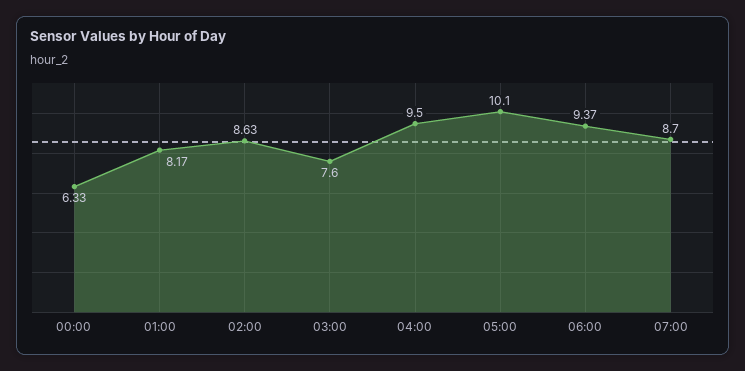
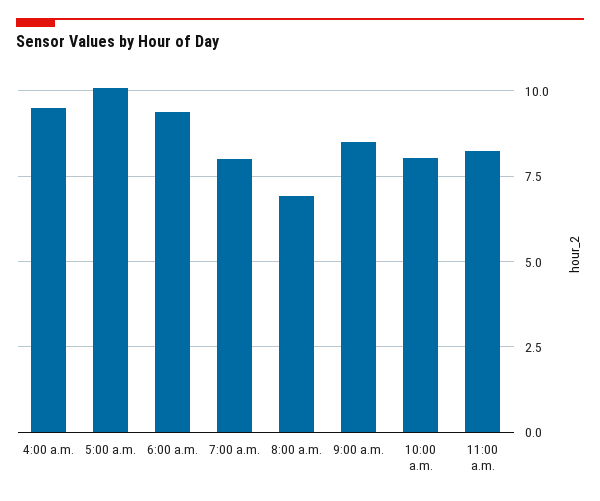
00:00: 6.33 -> none
01:00: 8.17 -> none
02:00: 8.63 -> none
03:00: 7.6 -> none
07:00: 8.7 -> 8
8:00 a.m.: none -> 7
9:00 a.m.: none -> 8.5
10:00 a.m.: none -> 8
11:00 a.m.: none -> 8.25

